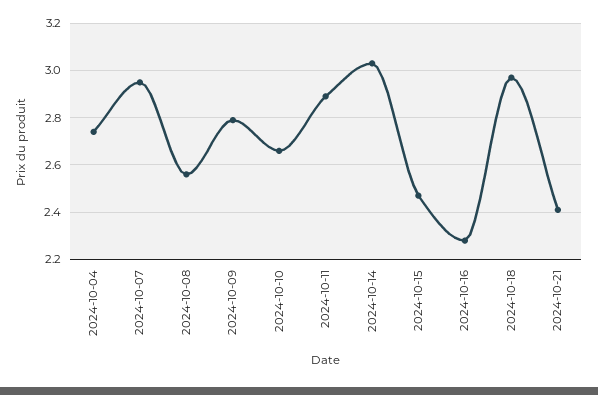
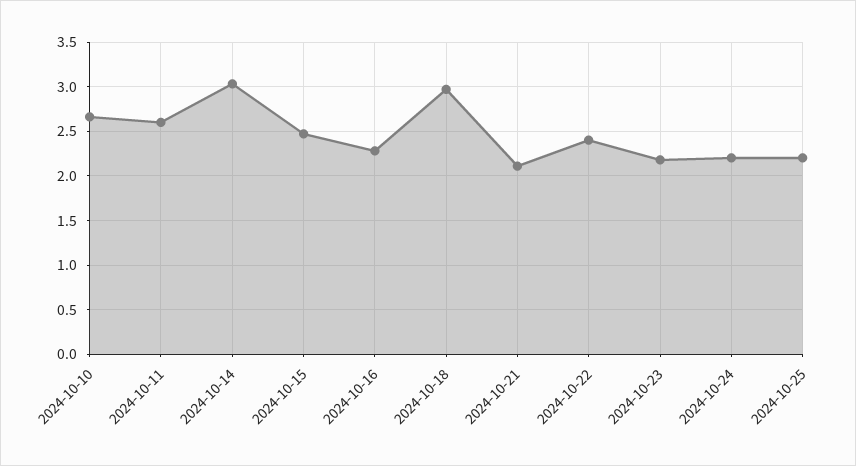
2024-10-04: 2.75 -> none
2024-10-07: 2.95 -> none
2024-10-08: 2.55 -> none
2024-10-09: 2.8 -> none
2024-10-11: 2.9 -> 2.6
2024-10-21: 2.4 -> 2.1
2024-10-22: none -> 2.4
2024-10-23: none -> 2.2
2024-10-24: none -> 2.2
2024-10-25: none -> 2.2

